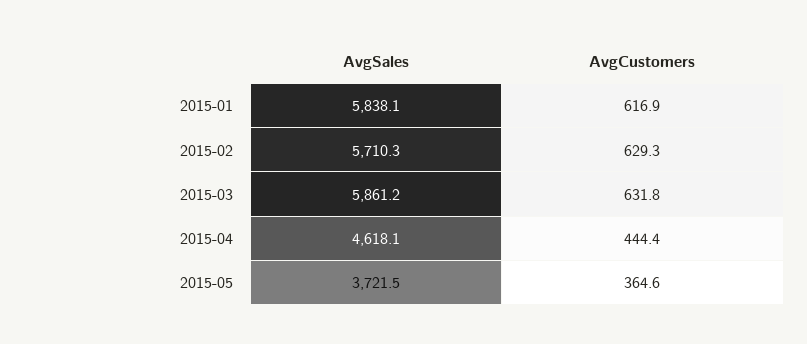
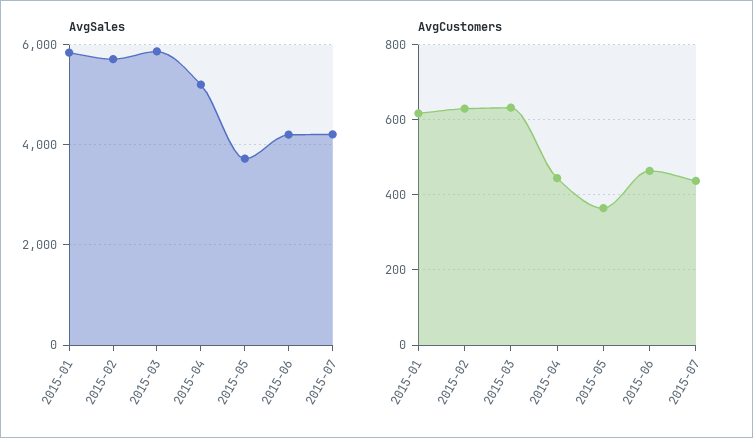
AvgSales, 2015-04: 4618.1 -> 5200
AvgSales, 2015-06: none -> 4200
AvgSales, 2015-07: none -> 4200
AvgCustomers, 2015-06: none -> 460
AvgCustomers, 2015-07: none -> 440

